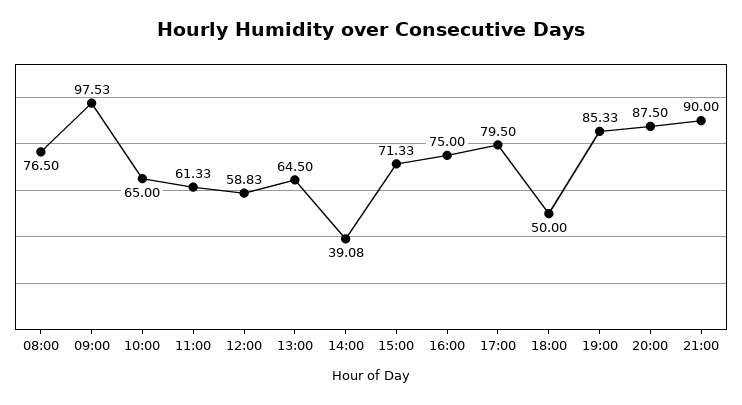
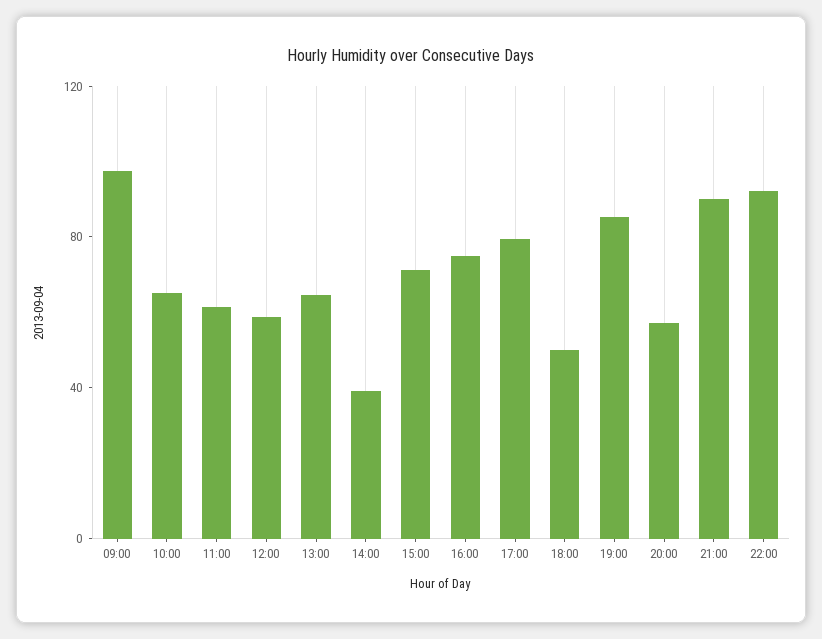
08:00: 76.5 -> none
20:00: 87.5 -> 60
22:00: none -> 90

